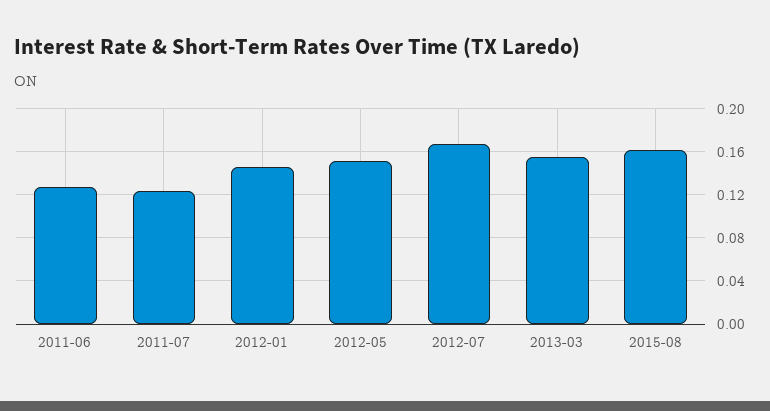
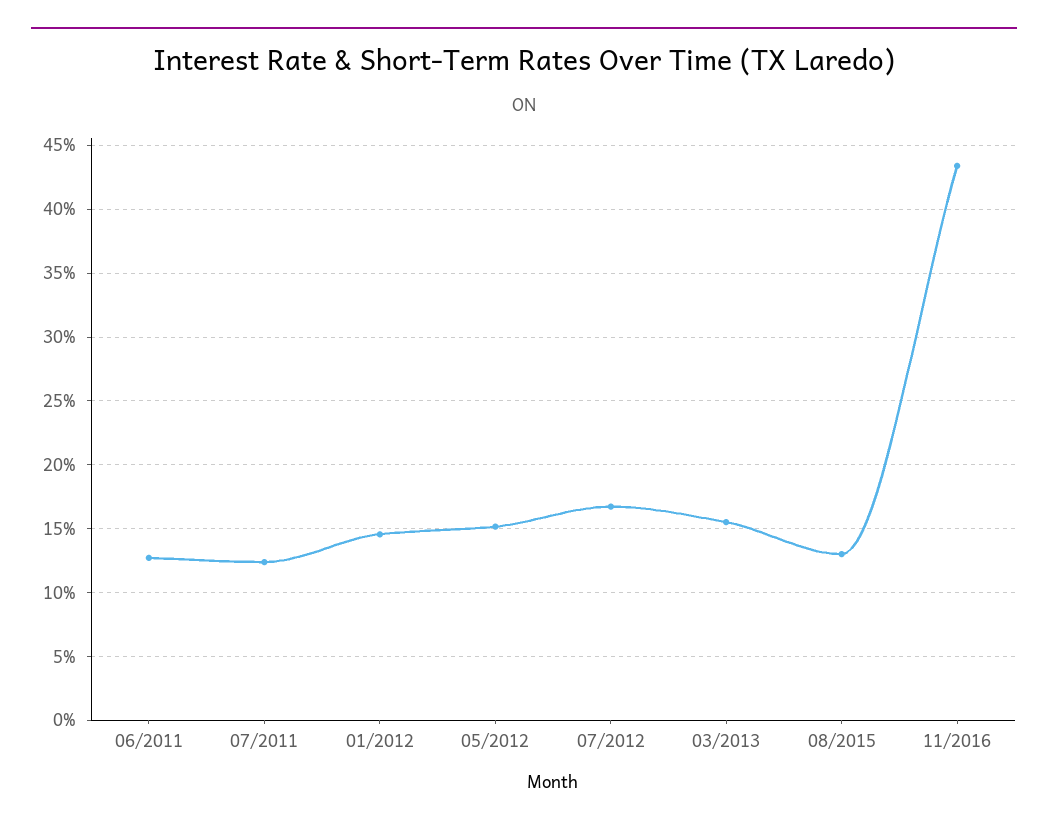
2015-08: 0.16 -> 0.13
11/2016: none -> 0.435

